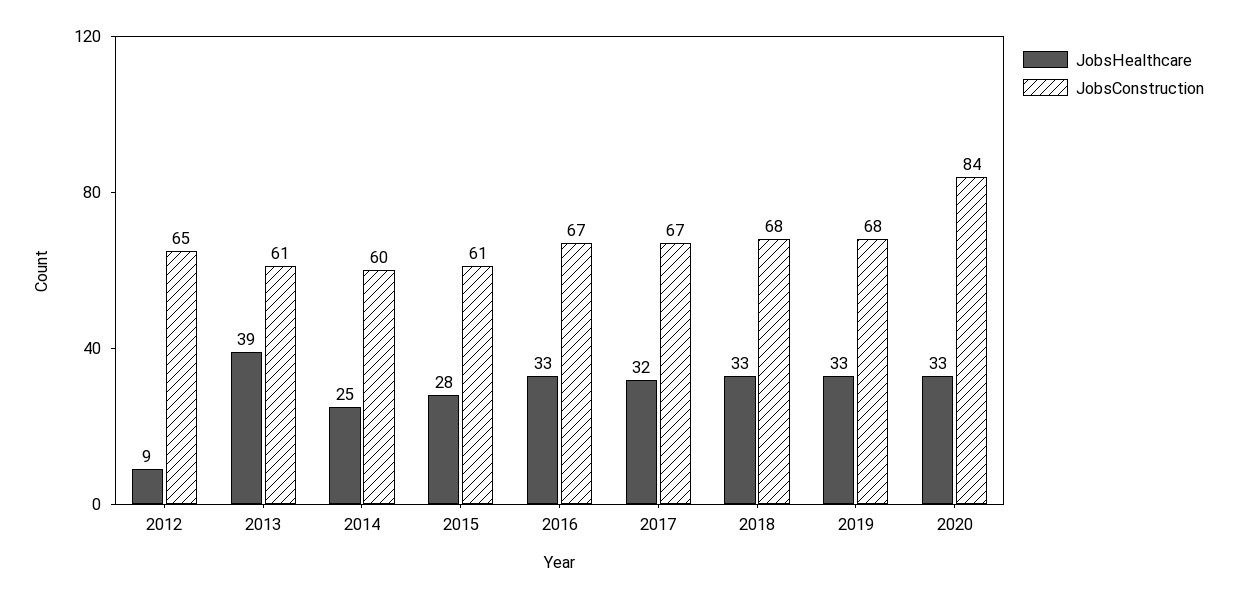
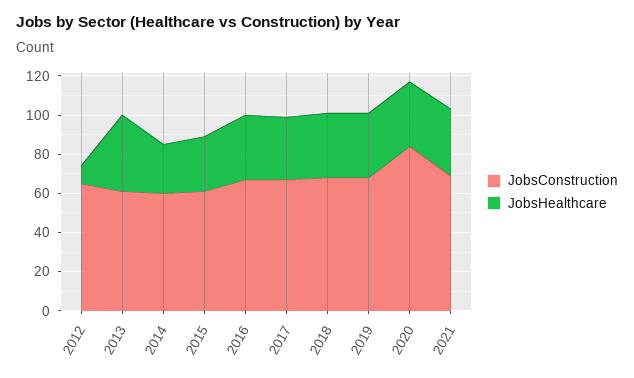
JobsConstruction, 2021: none -> 70
JobsHealthcare, 2021: none -> 35

